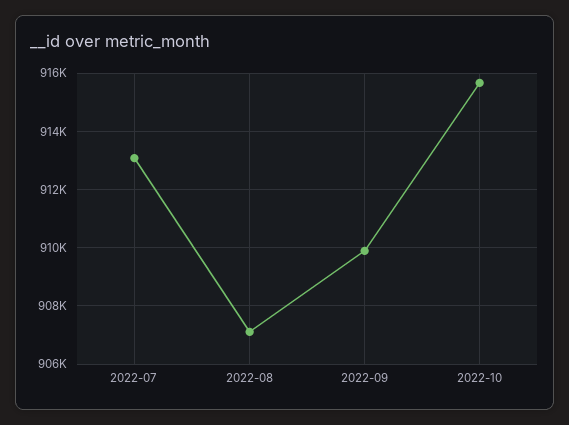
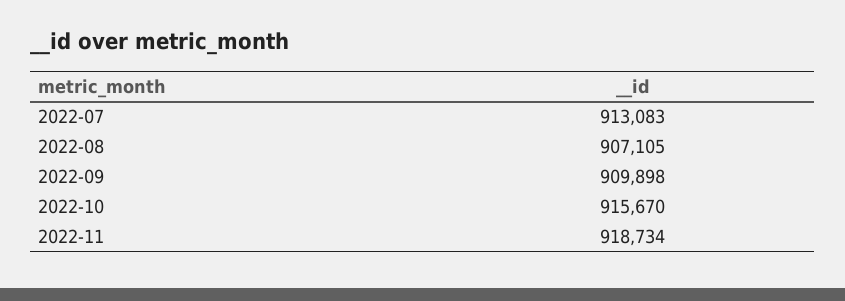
2022-11: none -> 918734

